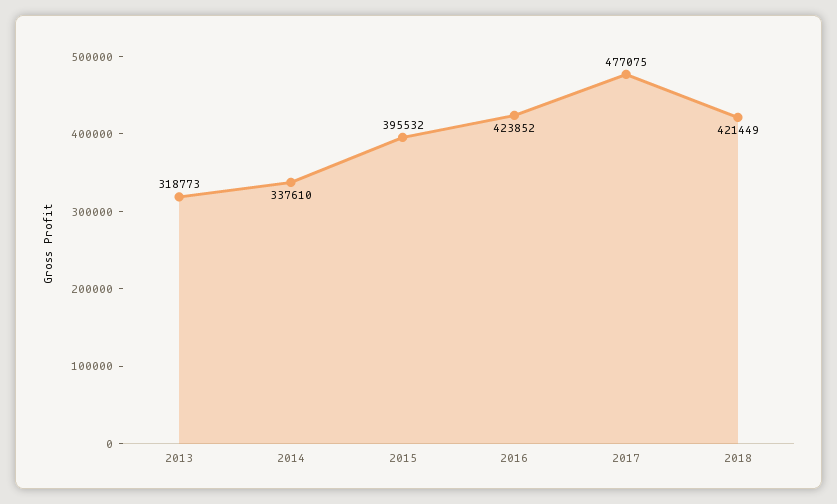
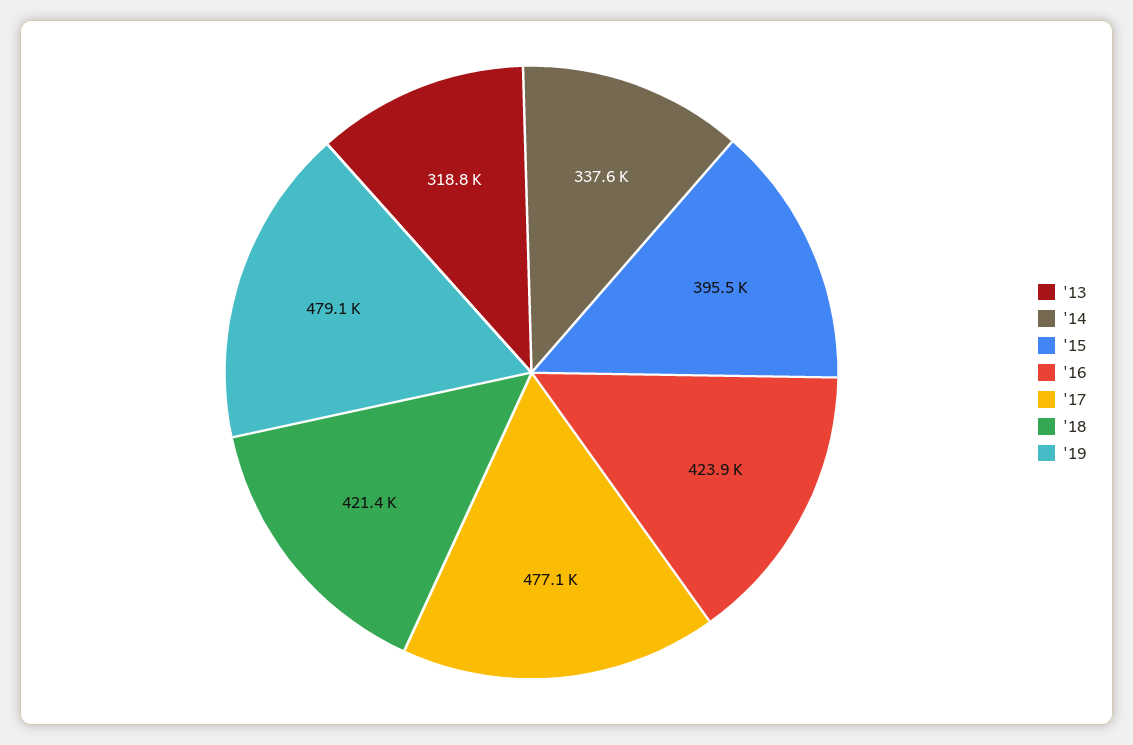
'19: none -> 479100

